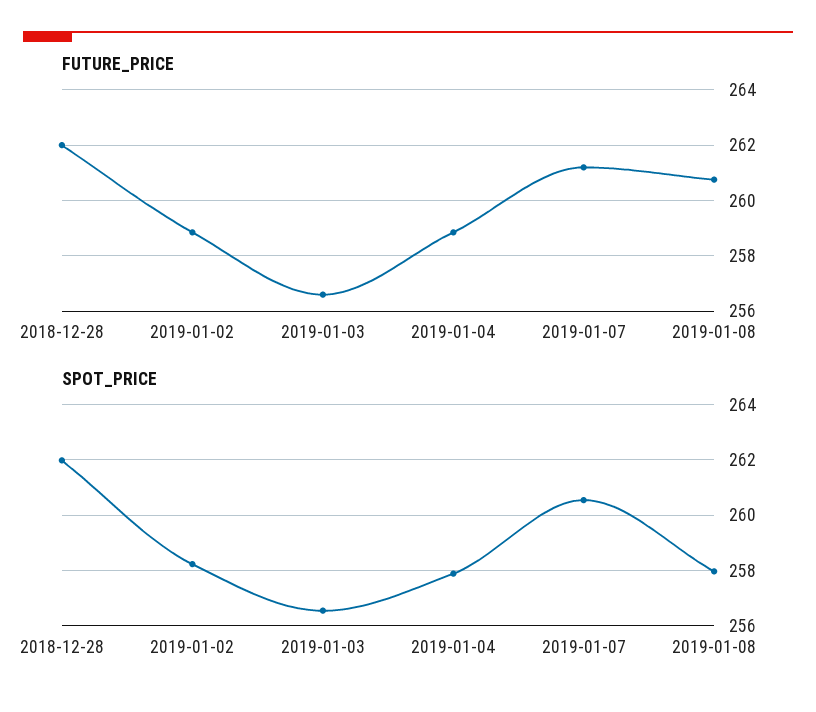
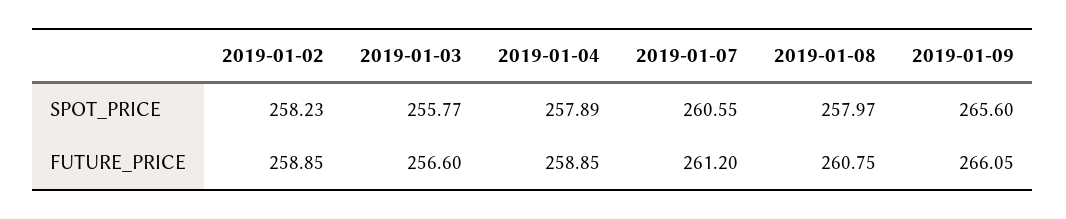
FUTURE_PRICE, 2018-12-28: 262 -> none
SPOT_PRICE, 2018-12-28: 262 -> none
SPOT_PRICE, 2019-01-03: 256.5 -> 255.77
SPOT_PRICE, 2019-01-09: none -> 265.6
FUTURE_PRICE, 2019-01-09: none -> 266.05

